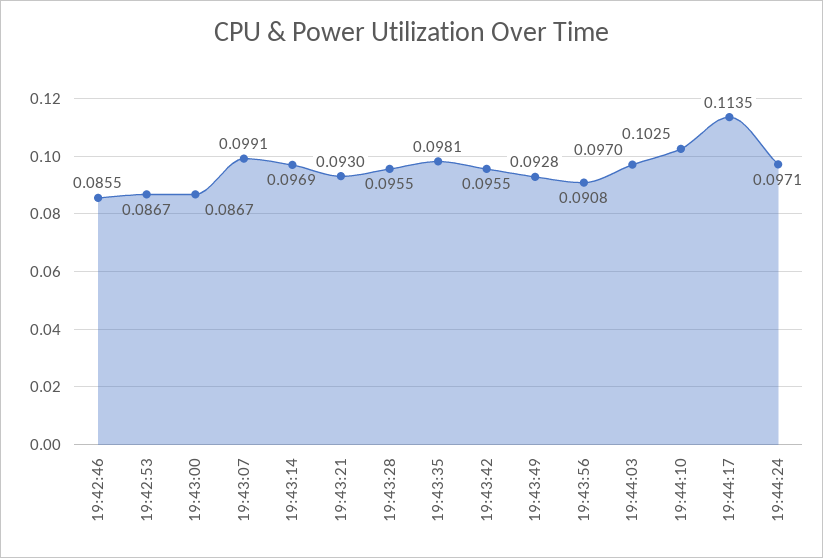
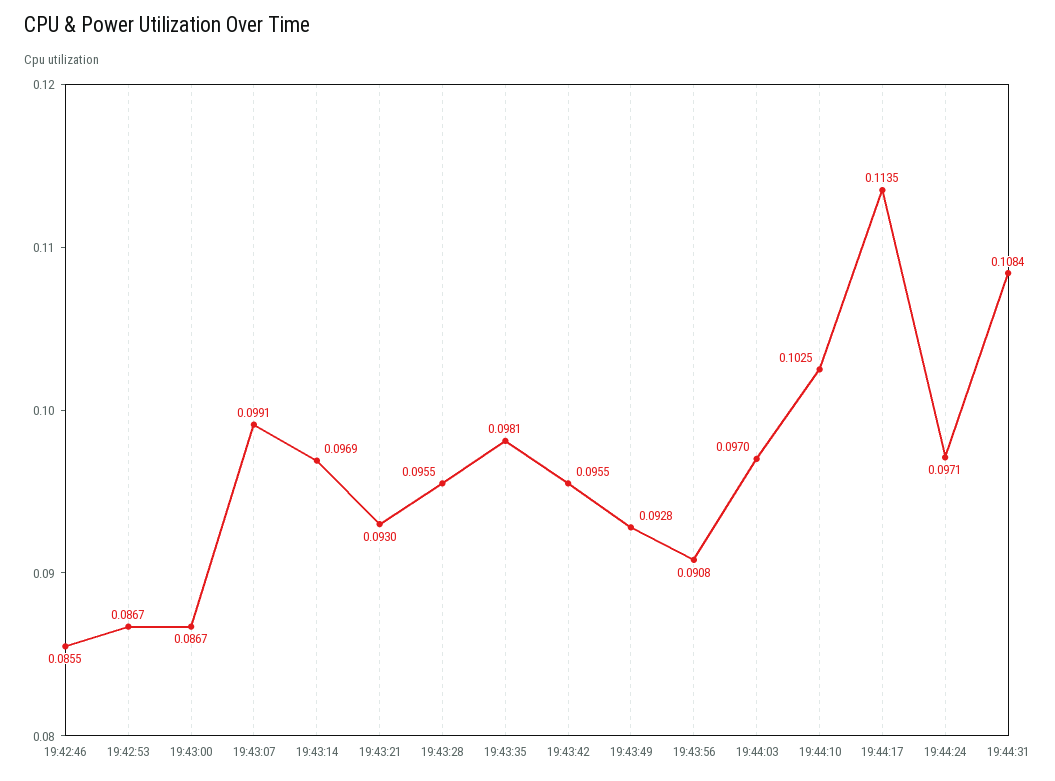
19:44:31: none -> 0.1084

